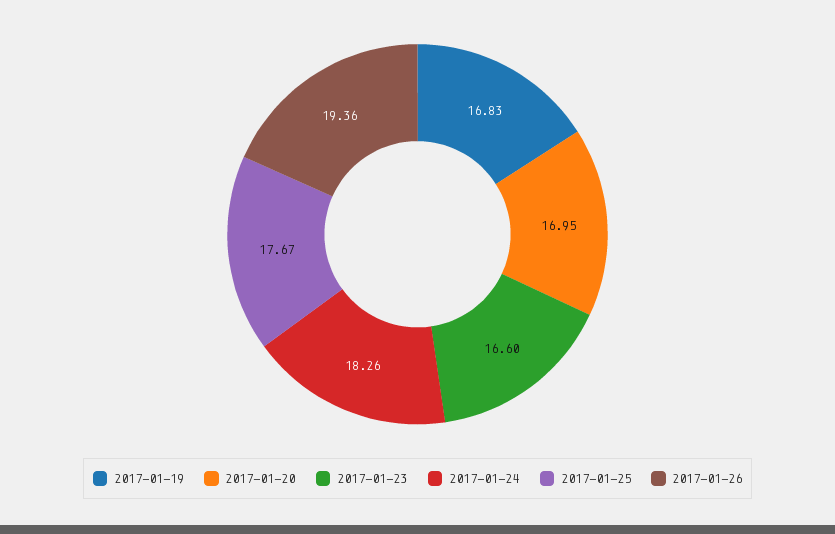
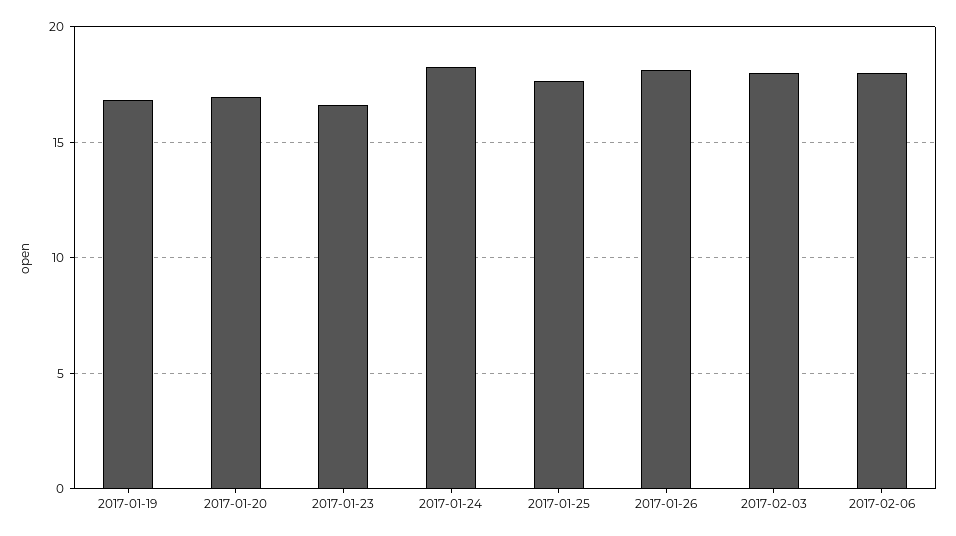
2017-01-26: 19.36 -> 18
2017-02-03: none -> 18
2017-02-06: none -> 18

